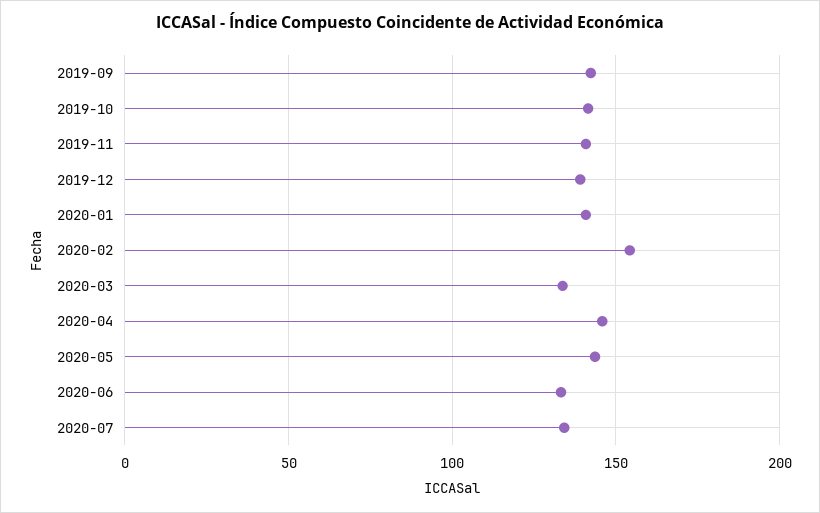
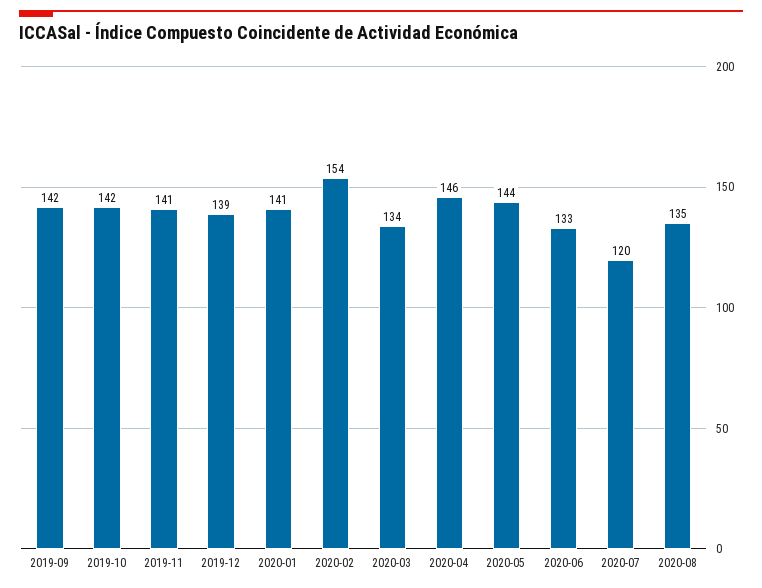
2020-07: 135 -> 120
2020-08: none -> 135

